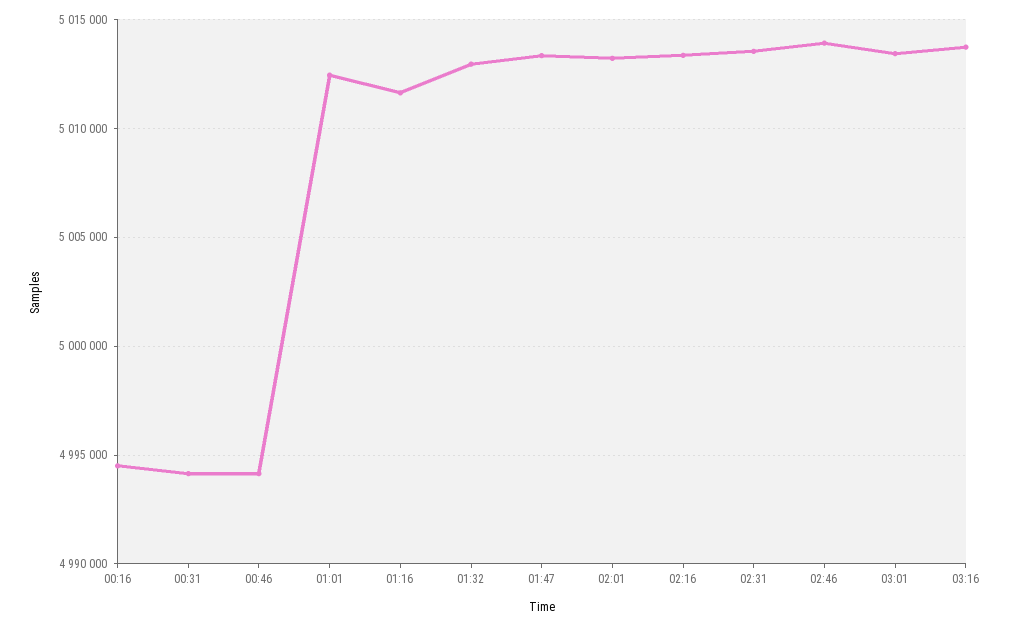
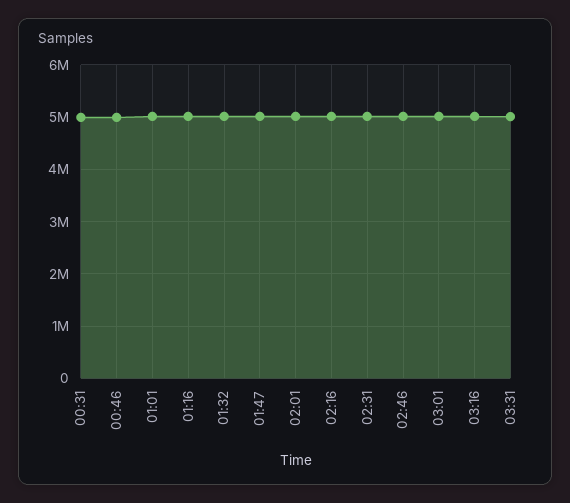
00:16: 4994500 -> none
03:31: none -> 5000000

